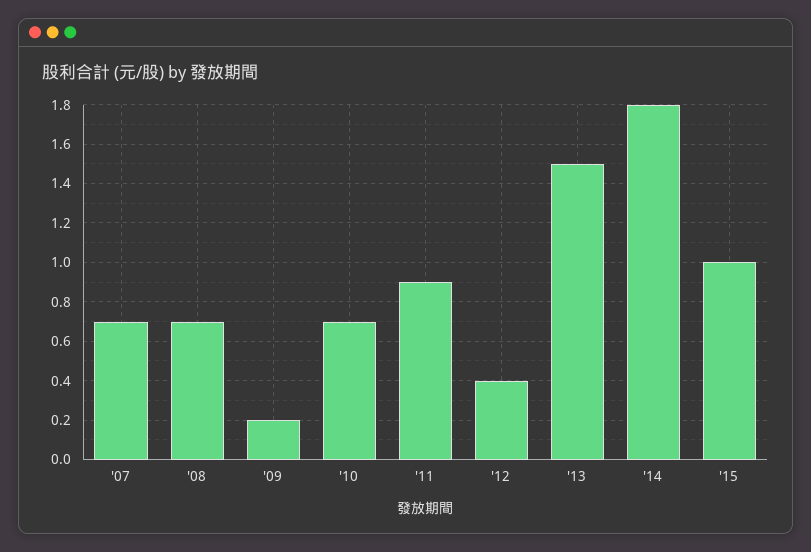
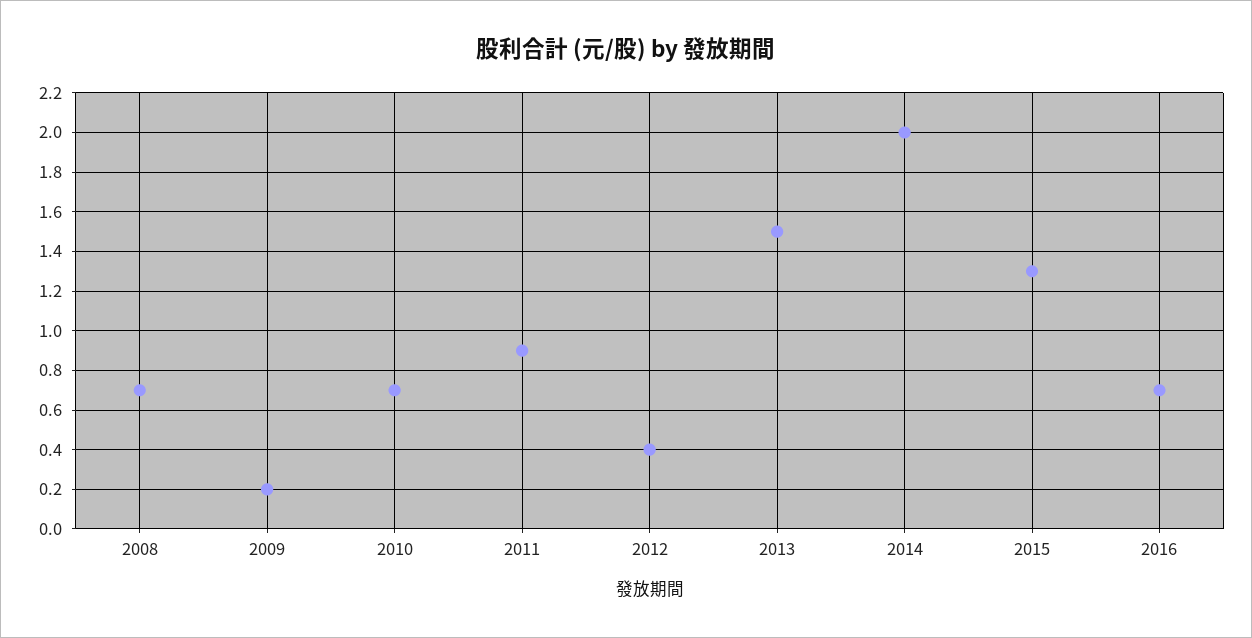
'07: 0.7 -> none
'14: 1.8 -> 2
'15: 1 -> 1.3
2016: none -> 0.7

